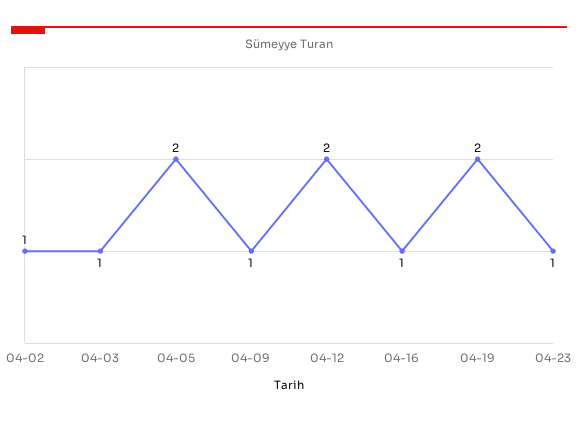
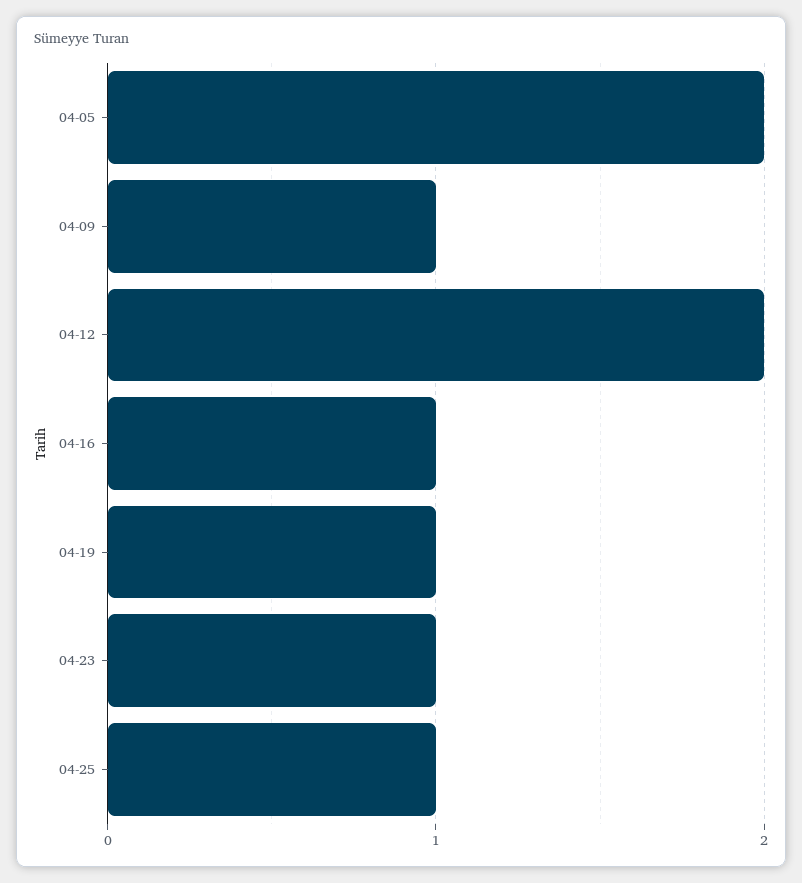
04-02: 1 -> none
04-03: 1 -> none
04-19: 2 -> 1
04-25: none -> 1

